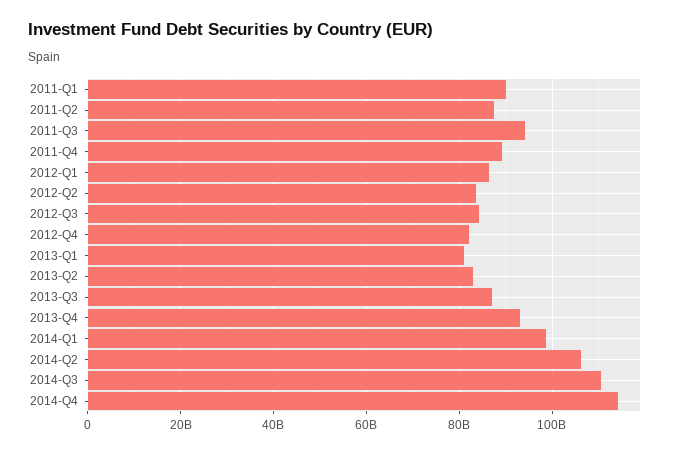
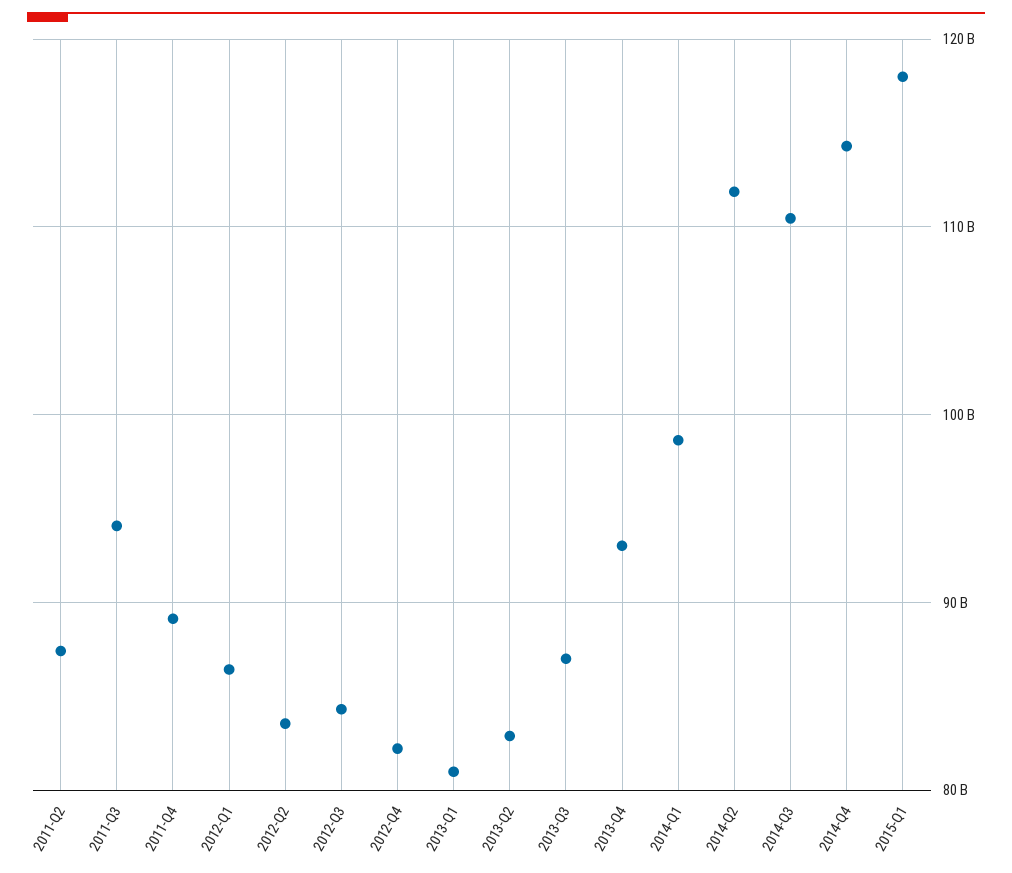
2011-Q1: 90000000000 -> none
2014-Q2: 106000000000 -> 112000000000
2015-Q1: none -> 118000000000

